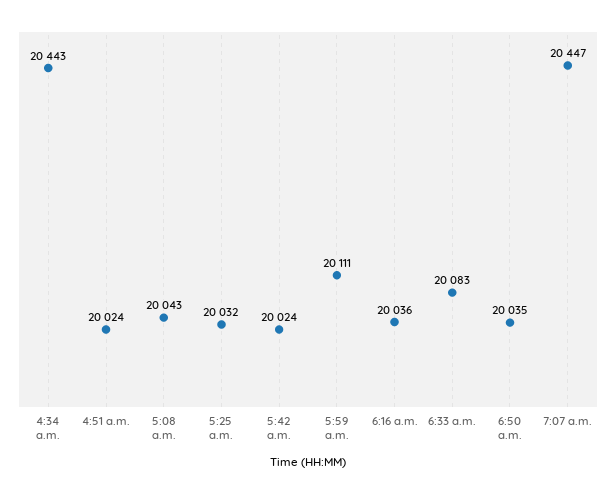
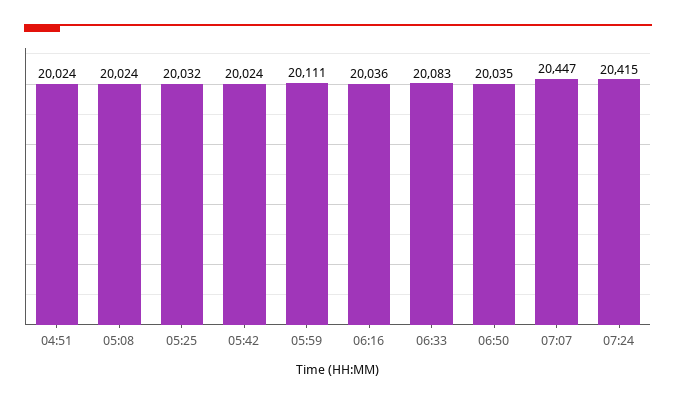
4:34 a.m.: 20443 -> none
5:08 a.m.: 20043 -> 20024
07:24: none -> 20415

